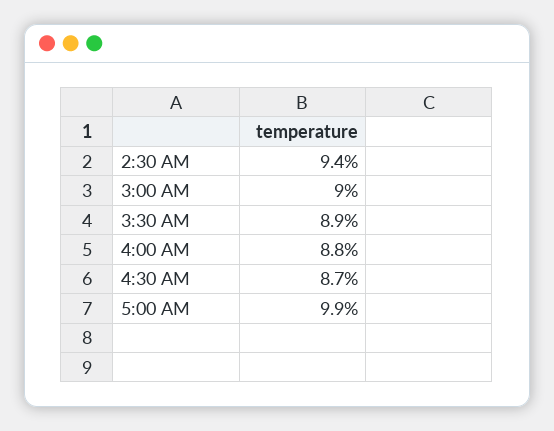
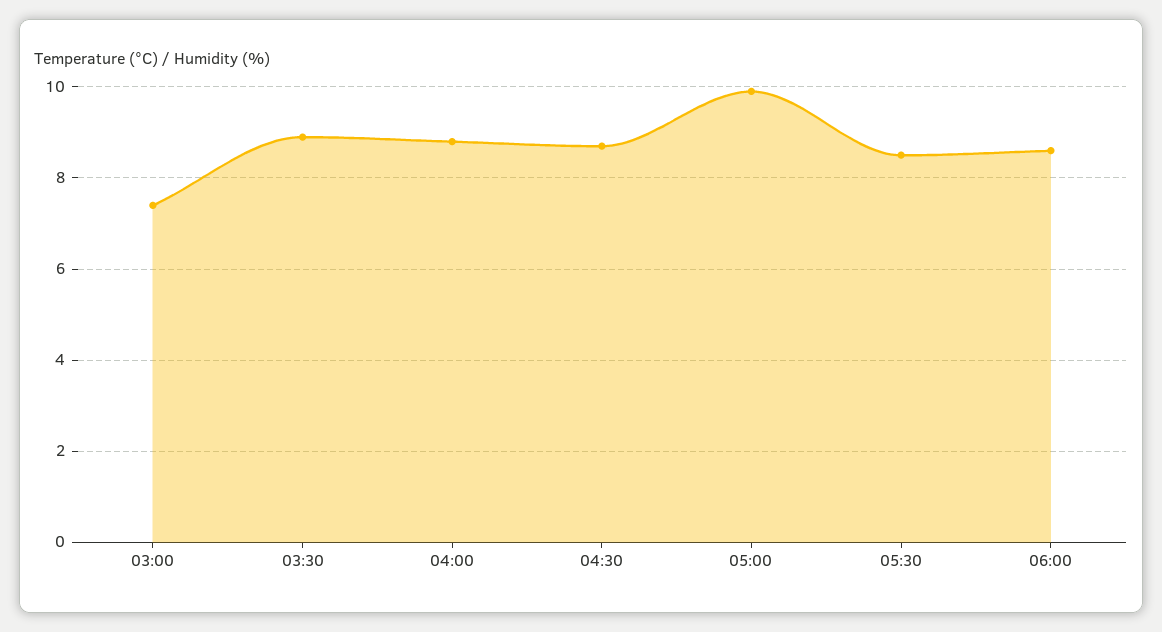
2:30 AM: 9.4 -> none
3:00 AM: 9 -> 7.5
05:30: none -> 8.5
06:00: none -> 8.5

